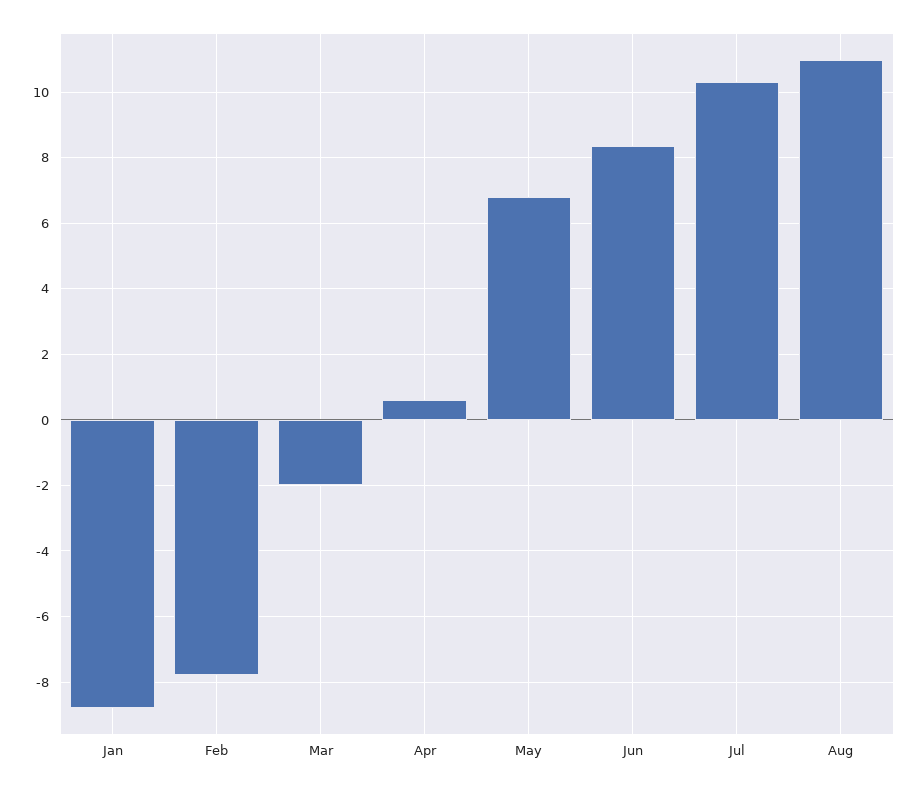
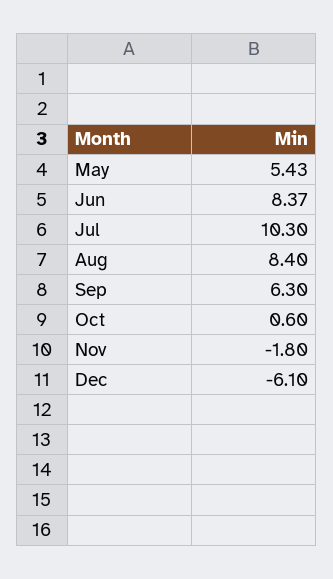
Jan: -8.8 -> none
Feb: -7.8 -> none
Mar: -2 -> none
Apr: 0.6 -> none
May: 6.8 -> 5.43
Aug: 11 -> 8.4
Sep: none -> 6.3
Oct: none -> 0.6
Nov: none -> -1.8
Dec: none -> -6.1

